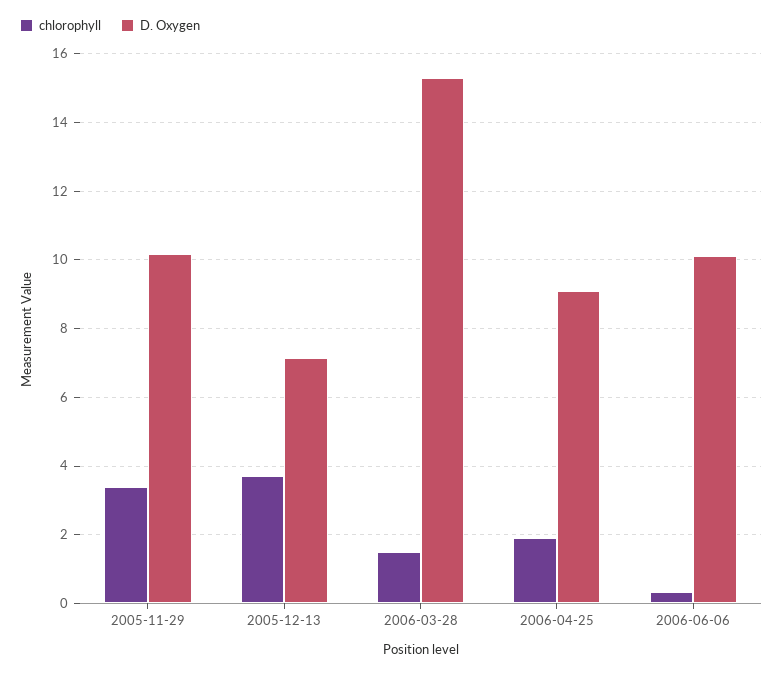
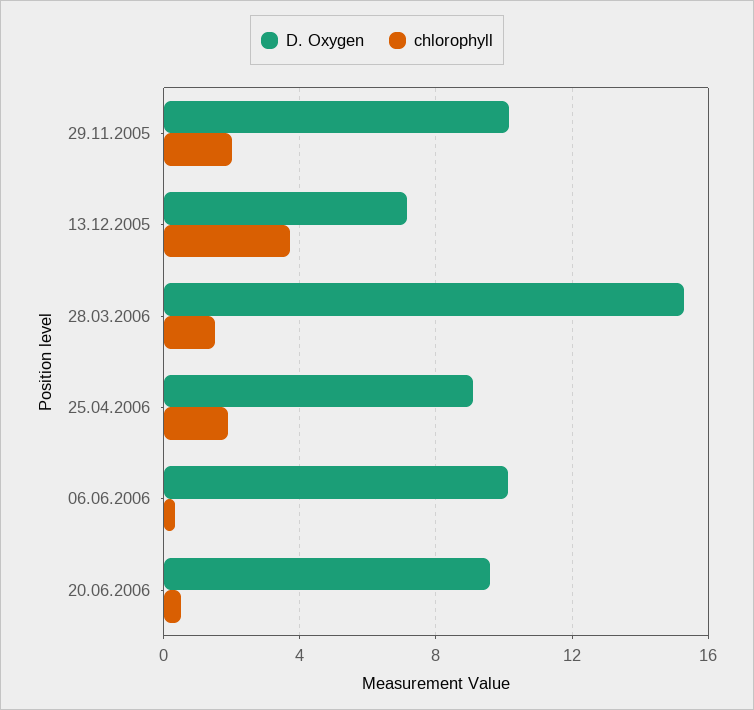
chlorophyll, 2005-11-29: 3.4 -> 2
D. Oxygen, 20.06.2006: none -> 9.5
chlorophyll, 20.06.2006: none -> 0.5

